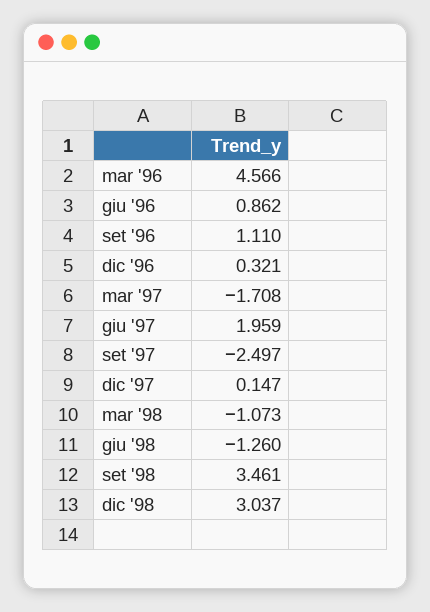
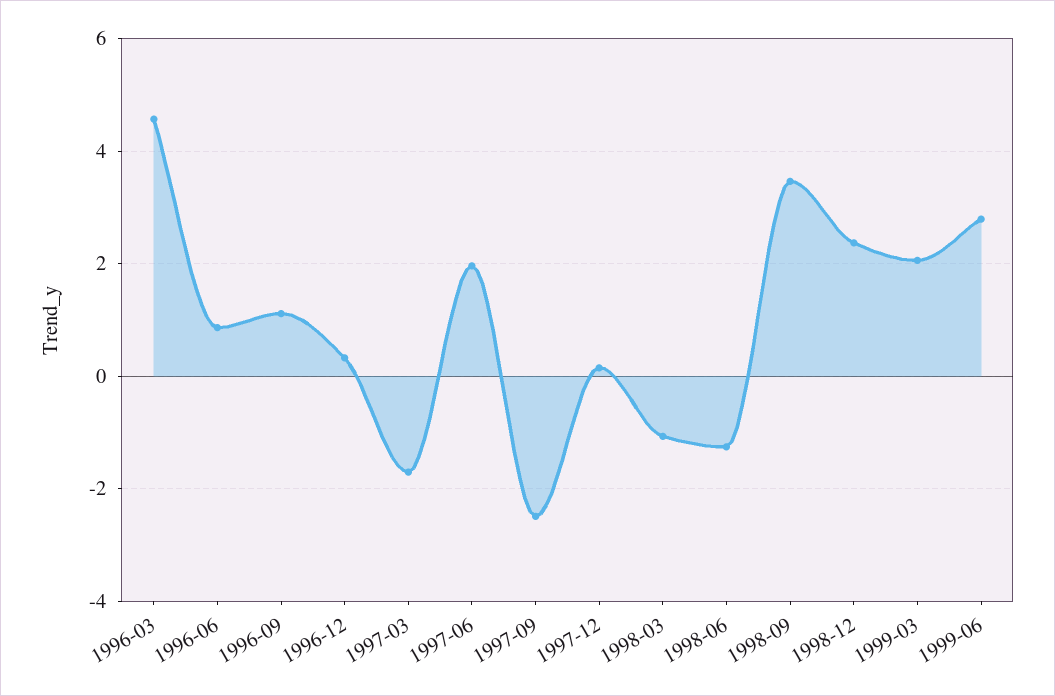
dic '98: 3.037 -> 2.4
1999-03: none -> 2
1999-06: none -> 2.8

